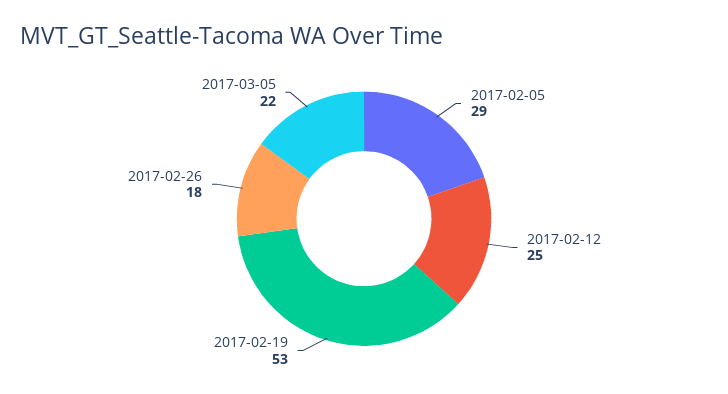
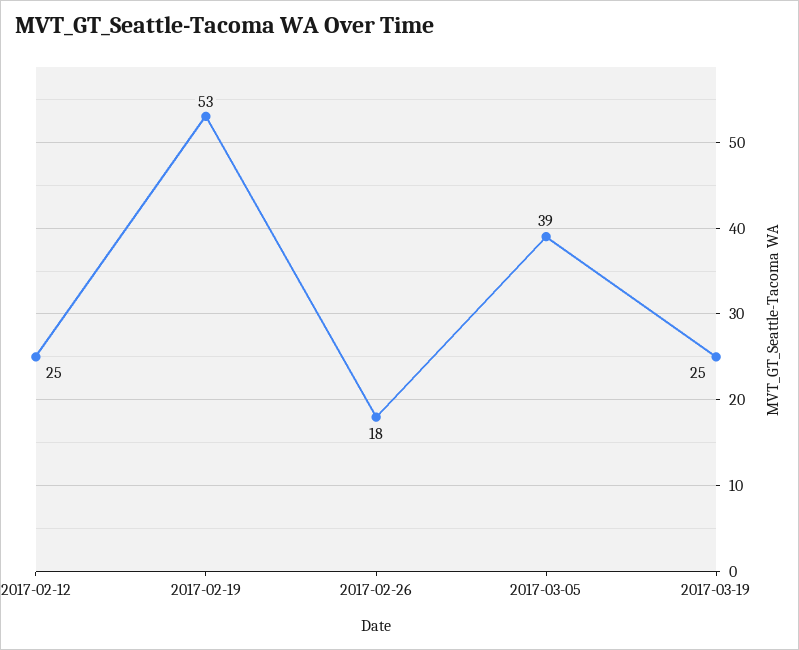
2017-02-05: 29 -> none
2017-03-05: 22 -> 39
2017-03-19: none -> 25

